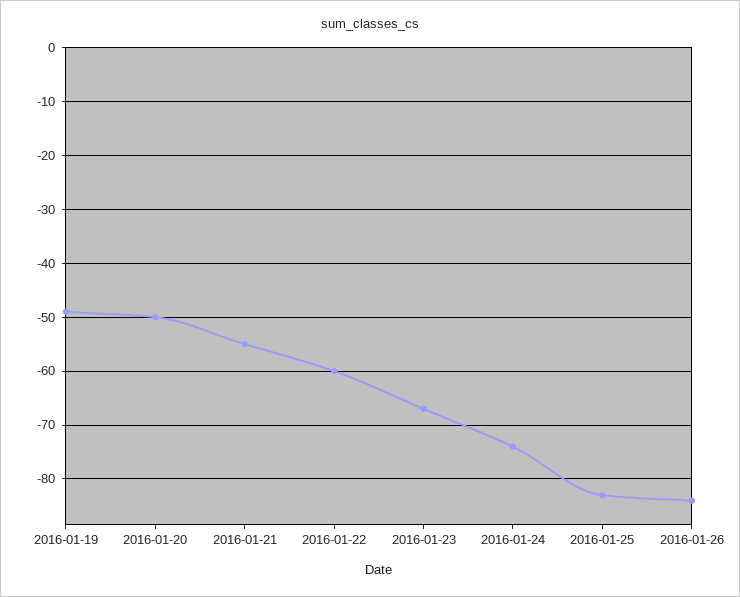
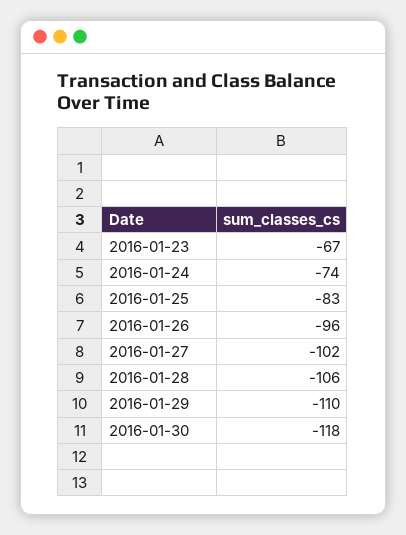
2016-01-19: -50 -> none
2016-01-20: -50 -> none
2016-01-21: -55 -> none
2016-01-22: -60 -> none
2016-01-26: -85 -> -96
2016-01-27: none -> -102
2016-01-28: none -> -106
2016-01-29: none -> -110
2016-01-30: none -> -118

